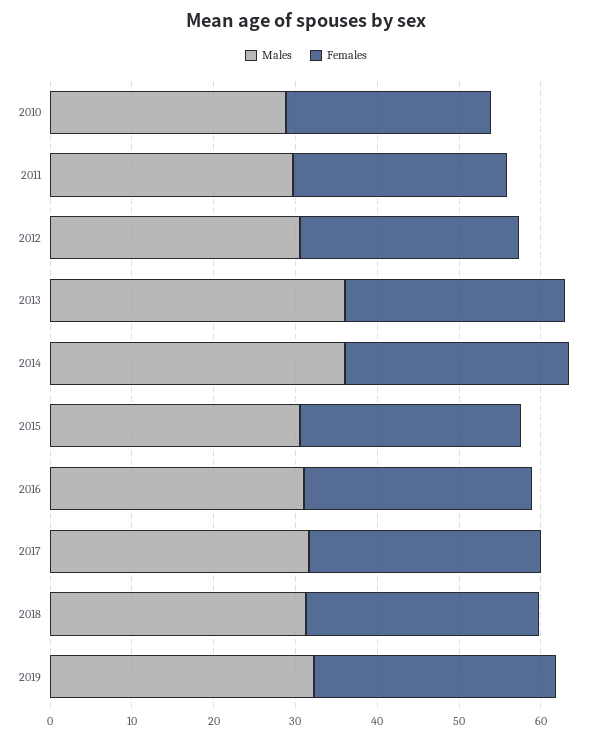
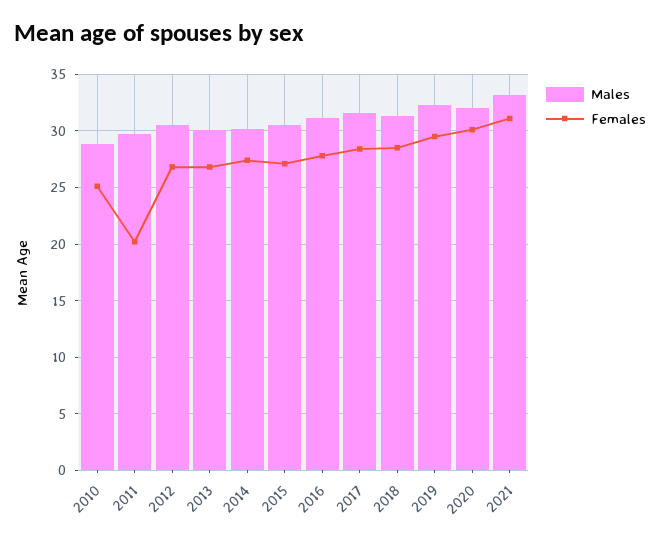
Females, 2011: 26 -> 20
Males, 2013: 36 -> 30
Males, 2014: 36 -> 30
Males, 2020: none -> 32
Females, 2020: none -> 30
Males, 2021: none -> 33
Females, 2021: none -> 31

